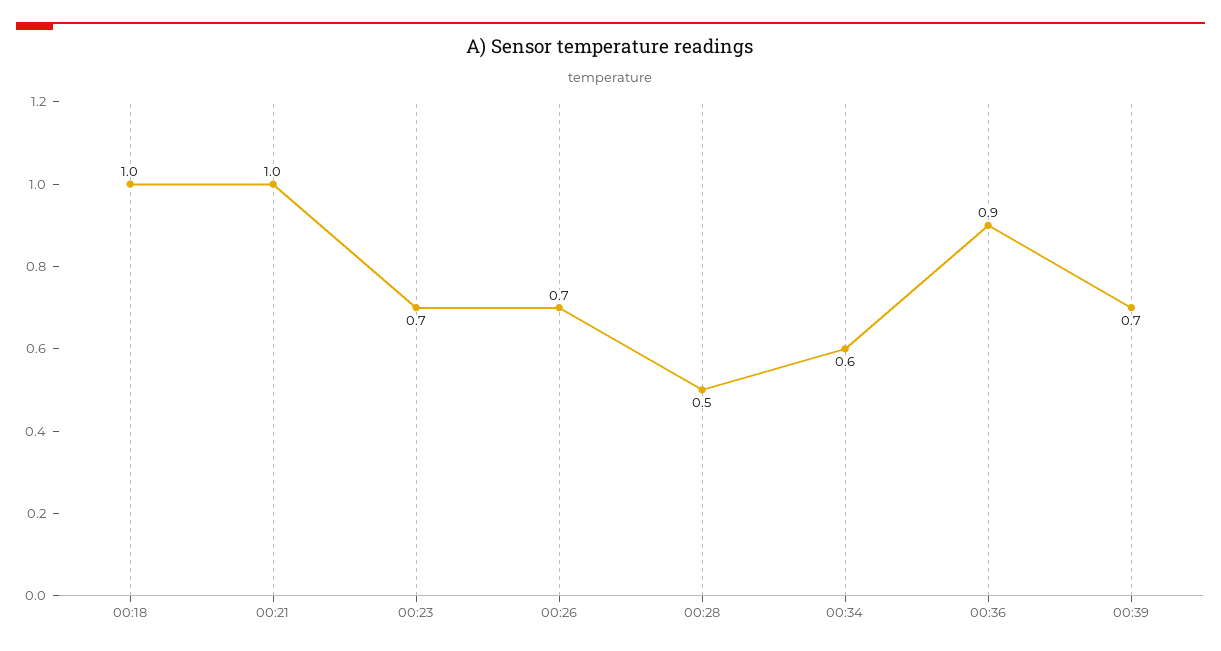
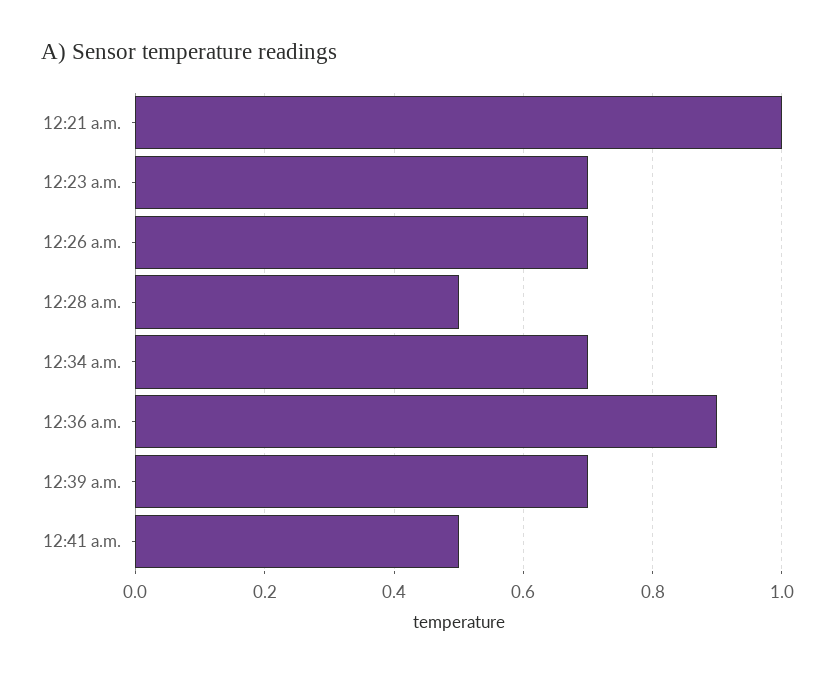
00:18: 1 -> none
00:34: 0.6 -> 0.7
12:41 a.m.: none -> 0.5

